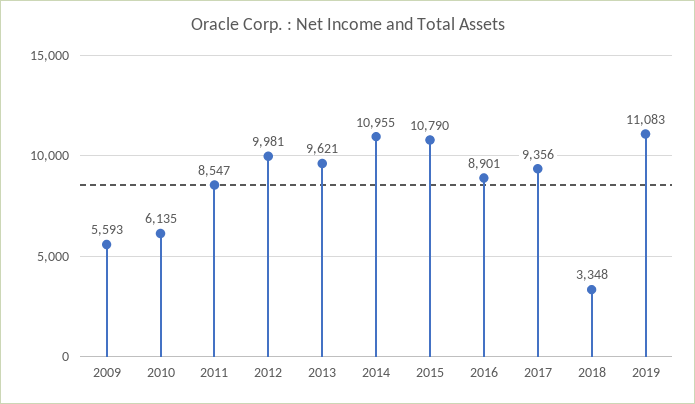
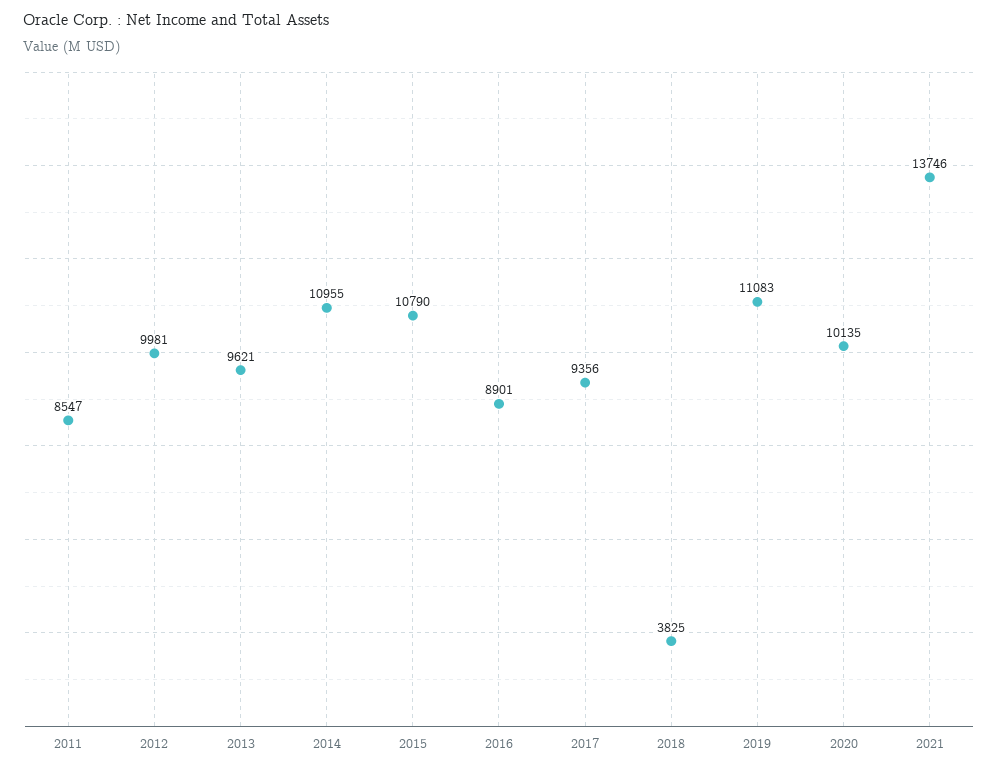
2009: 5593 -> none
2010: 6135 -> none
2018: 3348 -> 3825
2020: none -> 10135
2021: none -> 13746

